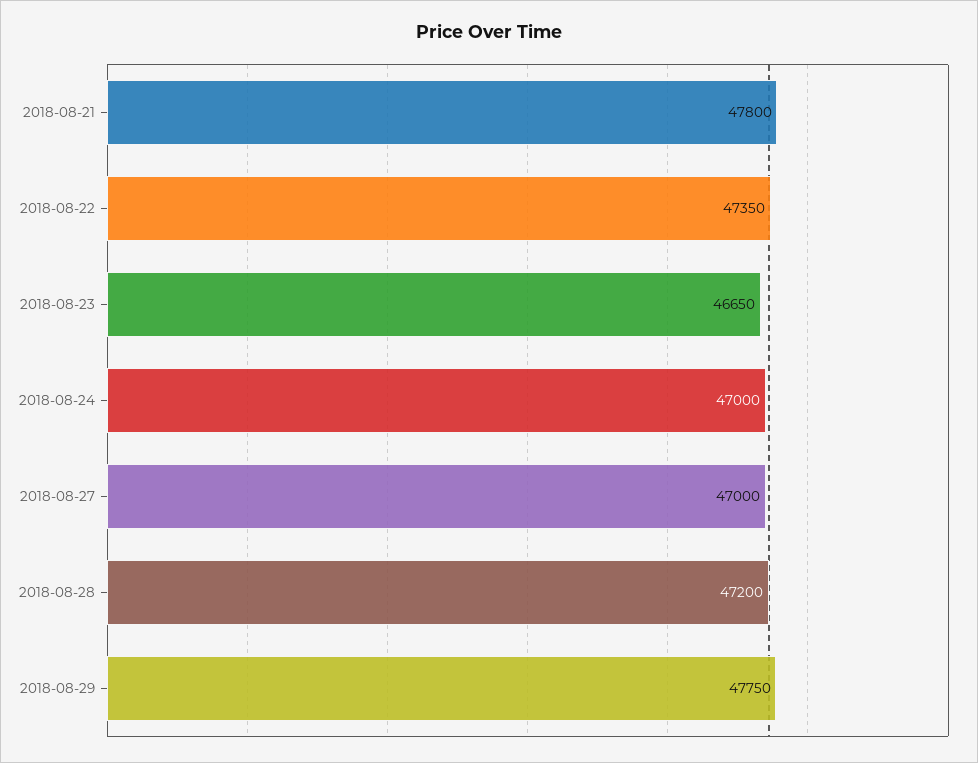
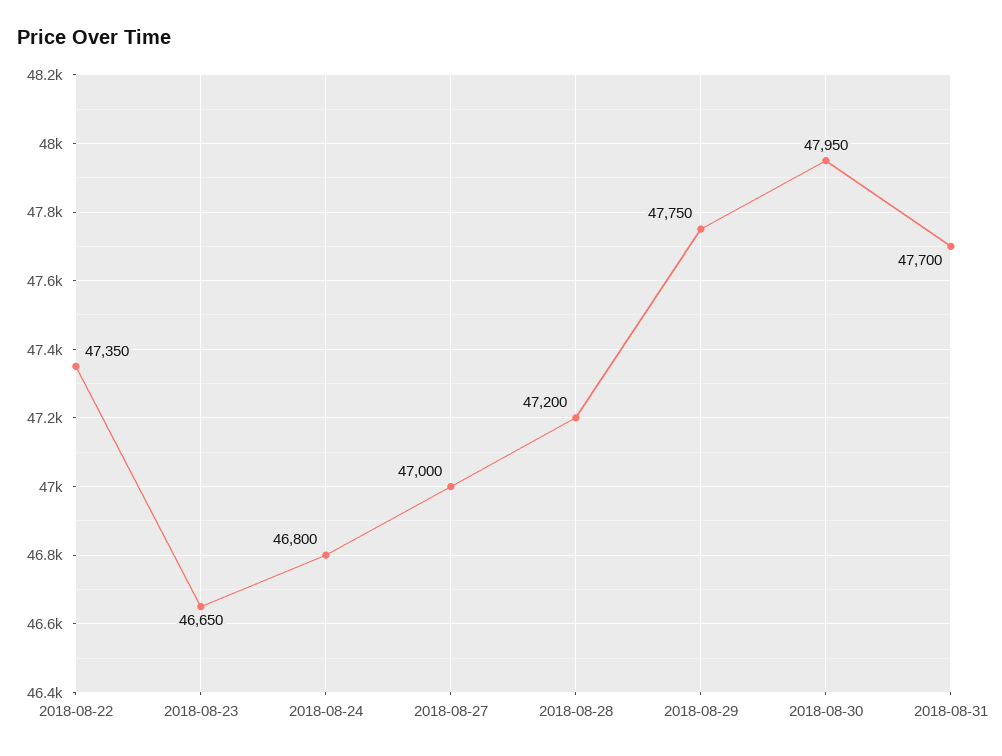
2018-08-21: 47800 -> none
2018-08-24: 47000 -> 46800
2018-08-30: none -> 47950
2018-08-31: none -> 47700

